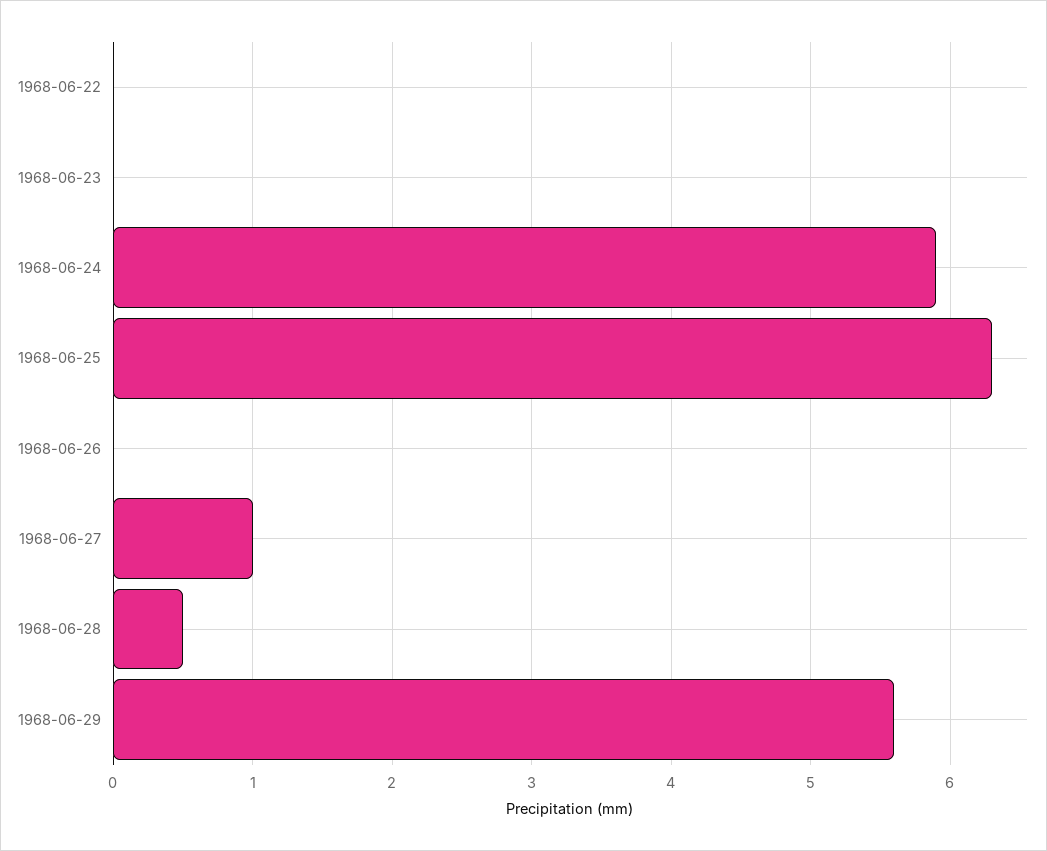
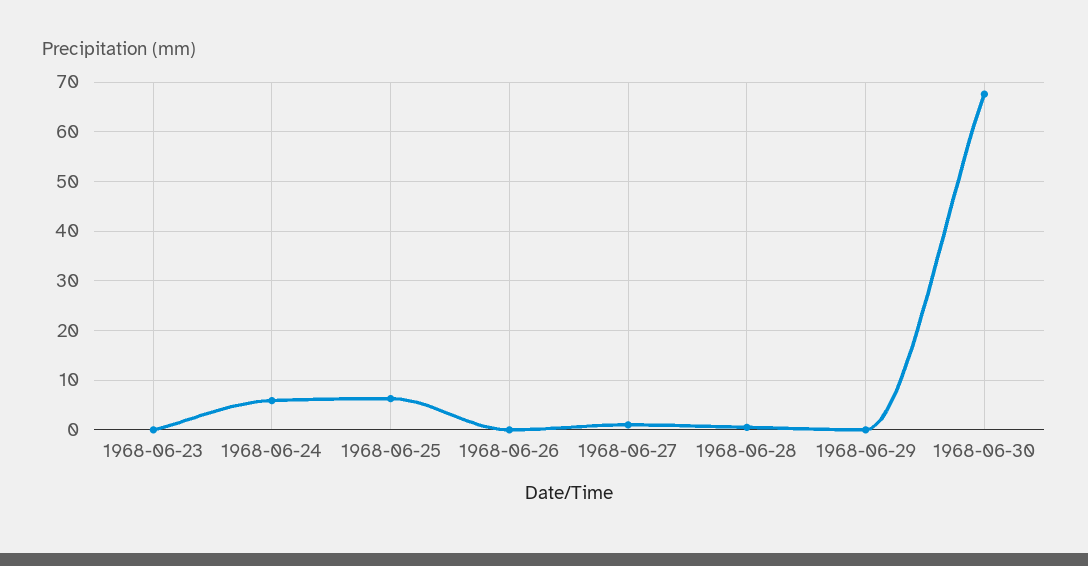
1968-06-22: 0 -> none
1968-06-29: 5.6 -> 0
1968-06-30: none -> 68

